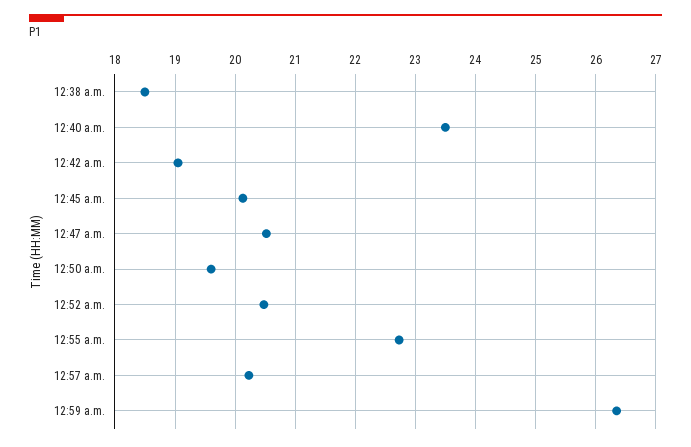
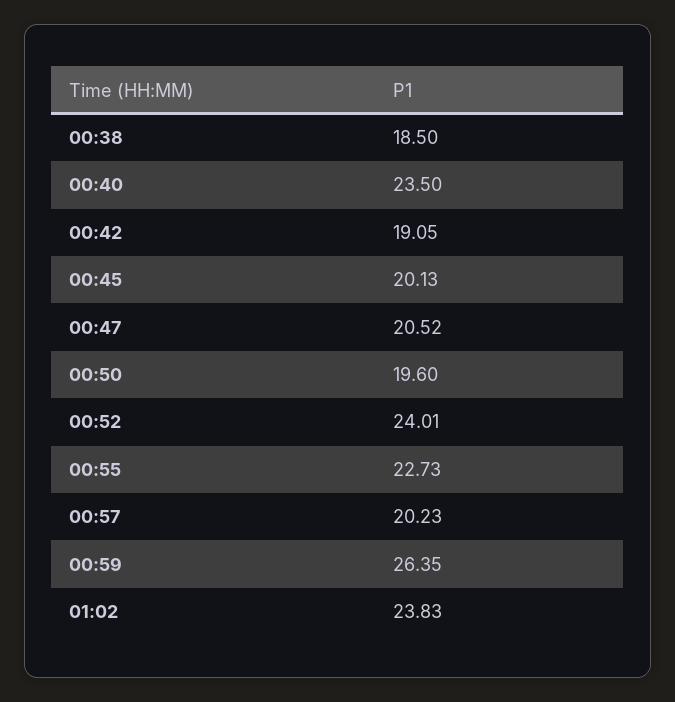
12:52 a.m.: 20.5 -> 24.01
01:02: none -> 23.83

